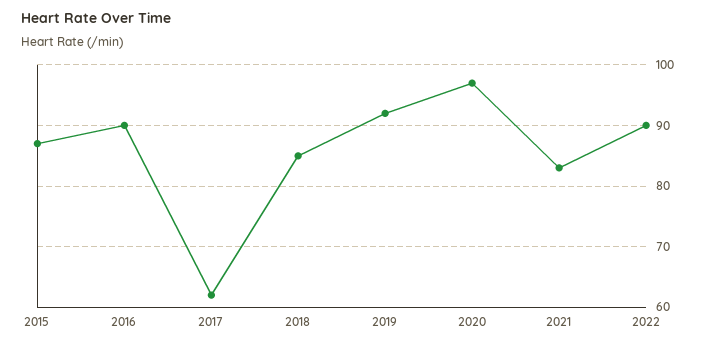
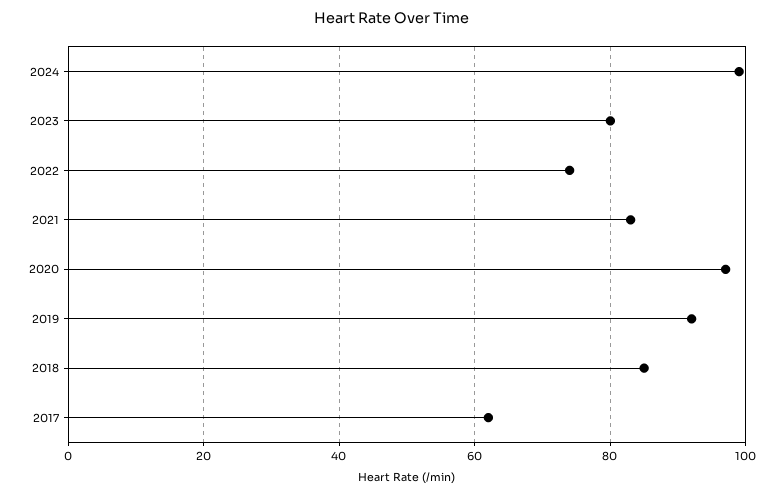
2015: 87 -> none
2016: 90 -> none
2022: 90 -> 75
2024: none -> 100
2023: none -> 80

